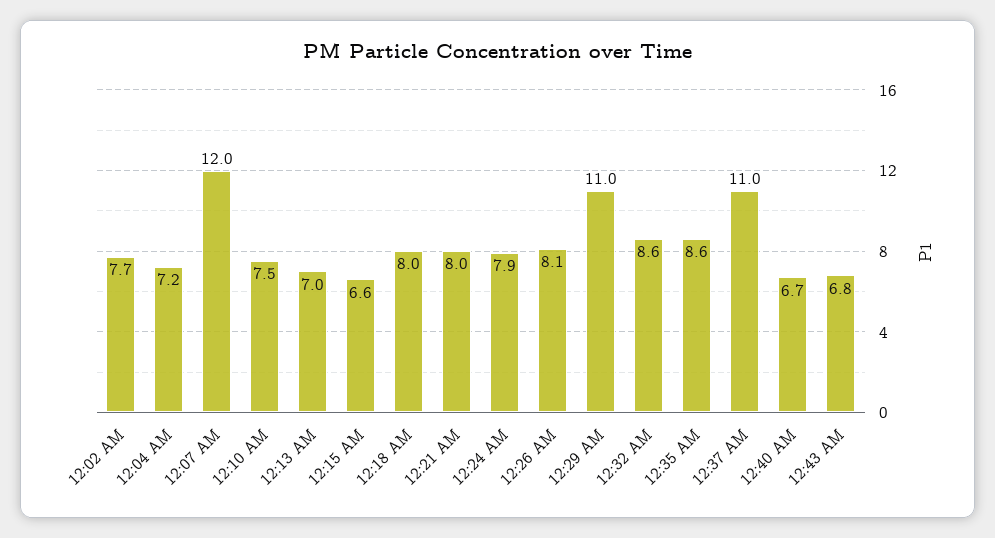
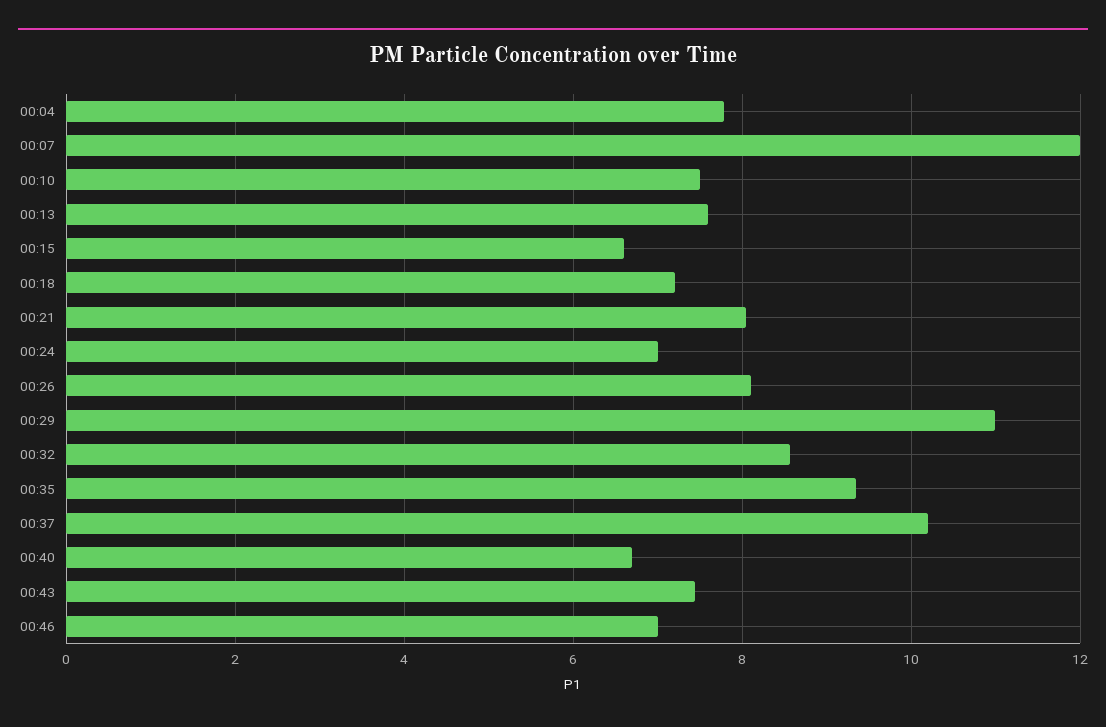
12:02 AM: 7.7 -> none
12:04 AM: 7.2 -> 7.8
12:13 AM: 7 -> 7.6
12:18 AM: 8 -> 7.2
12:24 AM: 7.9 -> 7
12:35 AM: 8.6 -> 9.4
12:37 AM: 11 -> 10.2
12:43 AM: 6.8 -> 7.4
00:46: none -> 7

